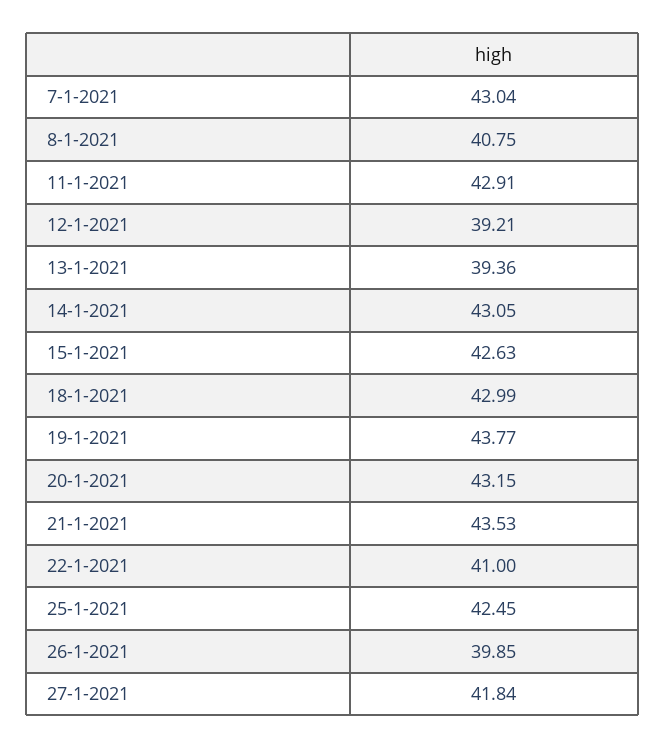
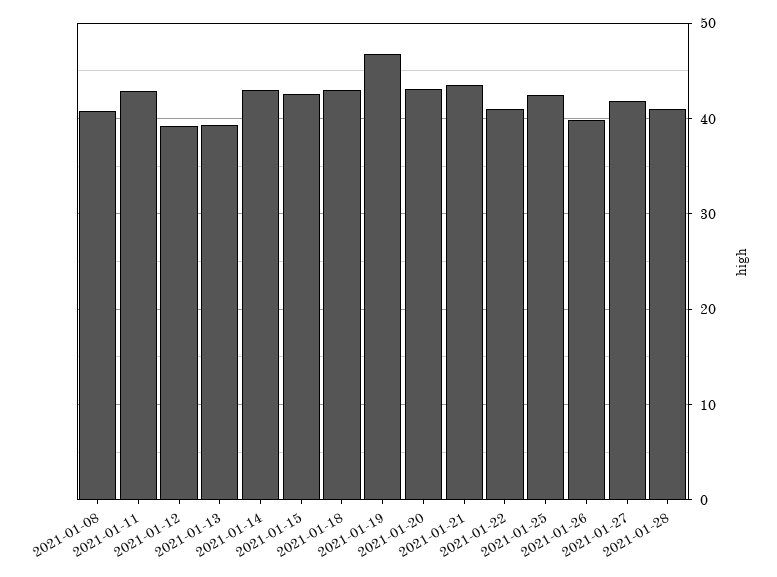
7-1-2021: 43.04 -> none
19-1-2021: 43.77 -> 47
2021-01-28: none -> 41

